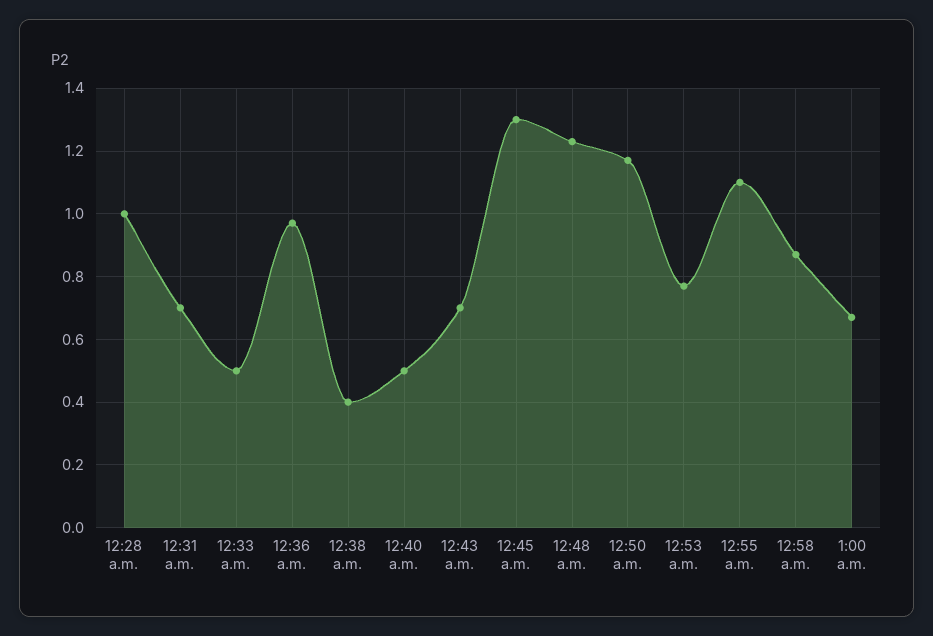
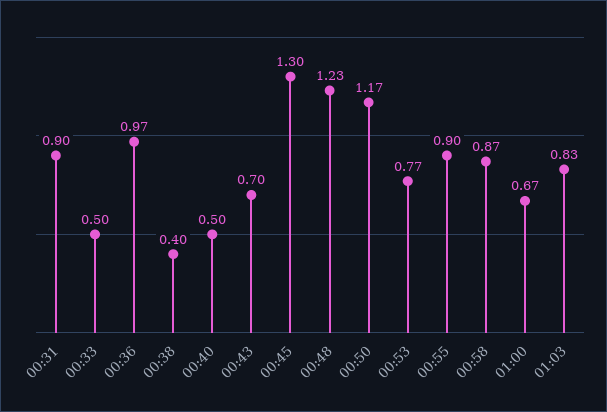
12:28 a.m.: 1 -> none
12:31 a.m.: 0.7 -> 0.9
12:55 a.m.: 1.1 -> 0.9
01:03: none -> 0.83

